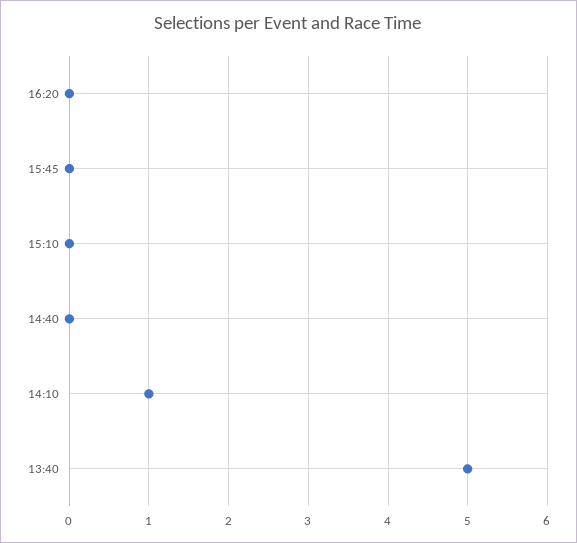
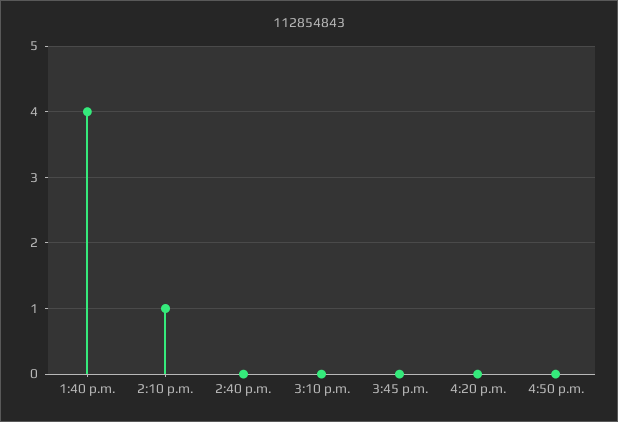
13:40: 5 -> 4
4:50 p.m.: none -> 0

